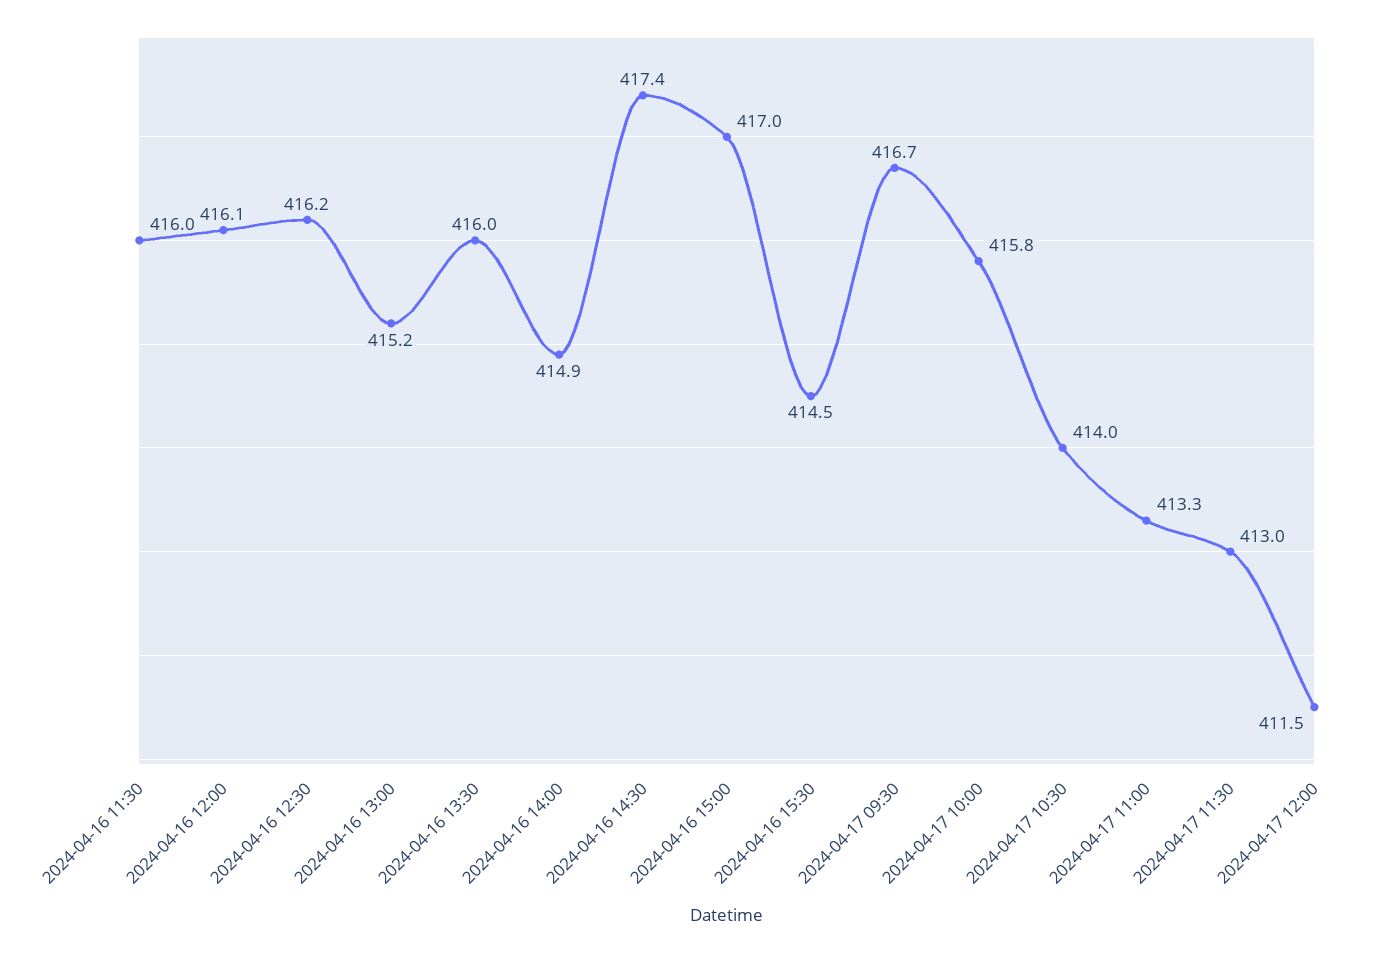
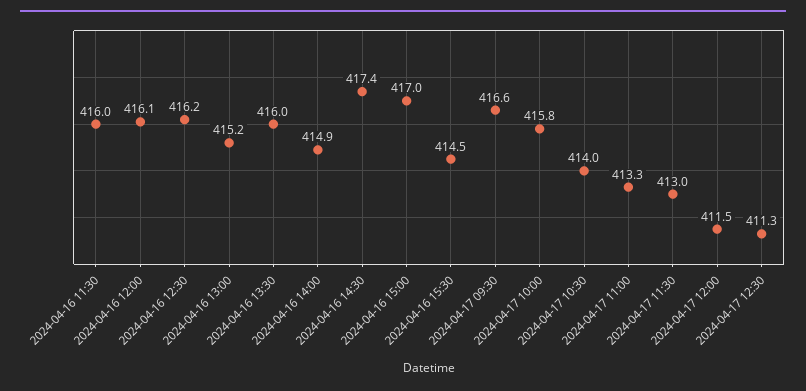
2024-04-17 09:30: 416.7 -> 416.6
2024-04-17 12:30: none -> 411.3

